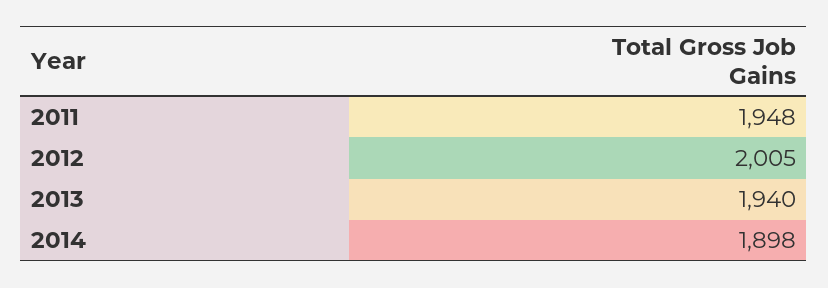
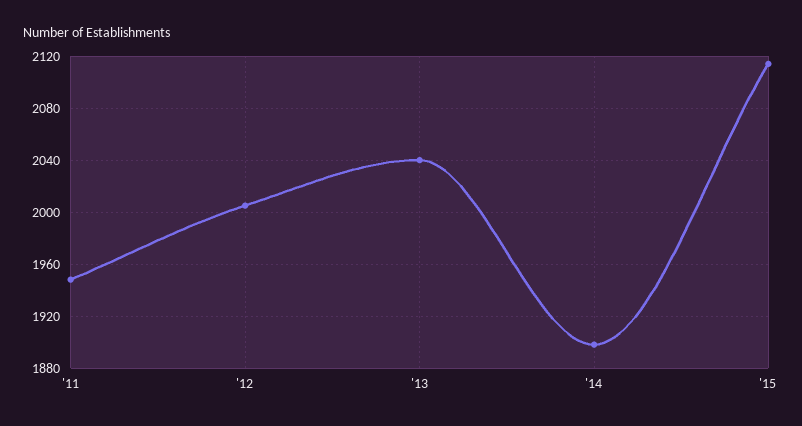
2013: 1940 -> 2040
'15: none -> 2115

